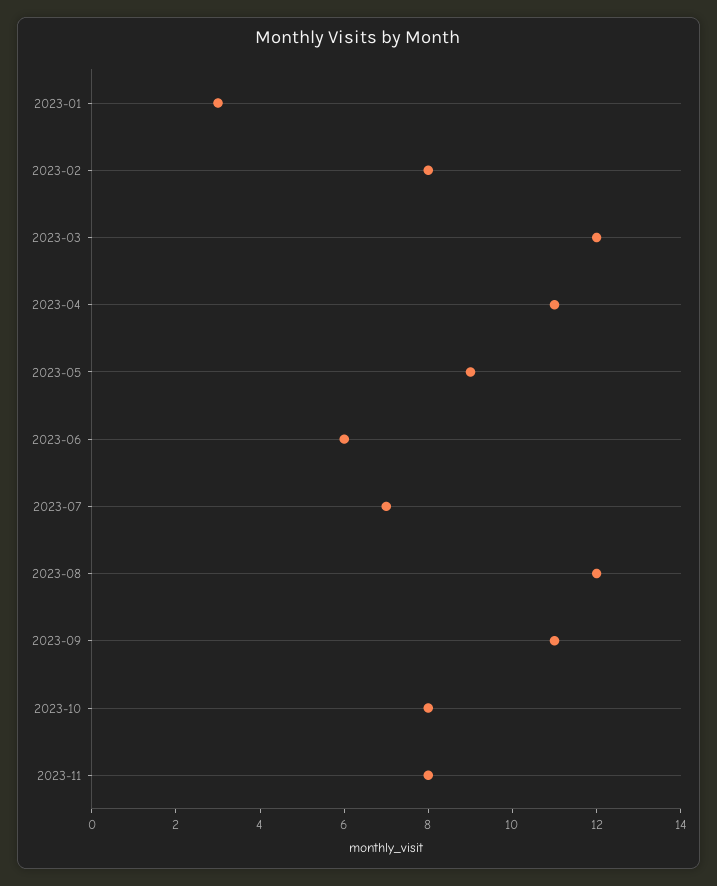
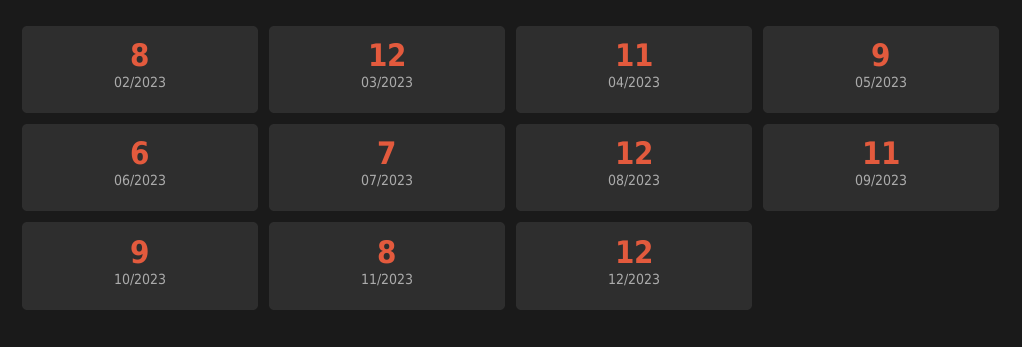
2023-01: 3 -> none
2023-10: 8 -> 9
12/2023: none -> 12

